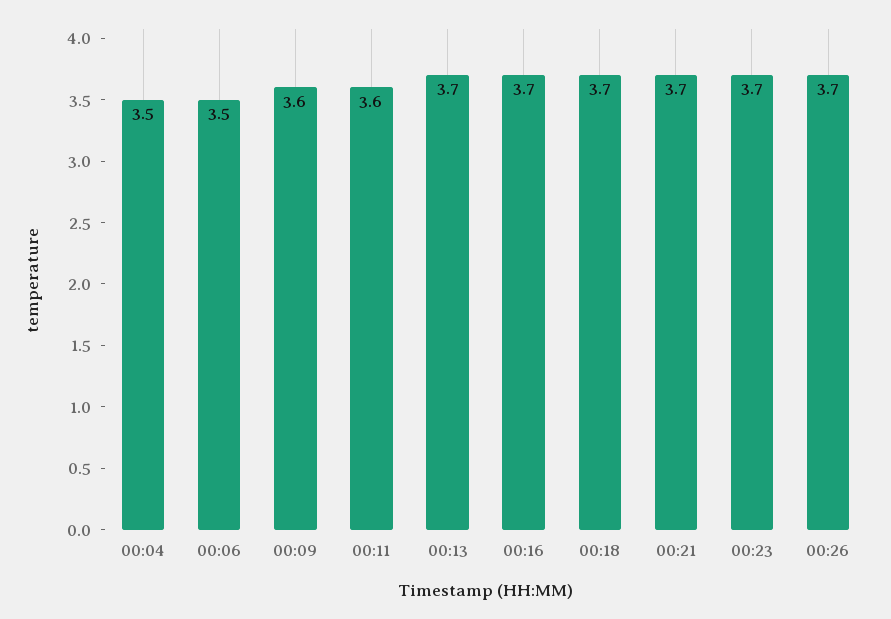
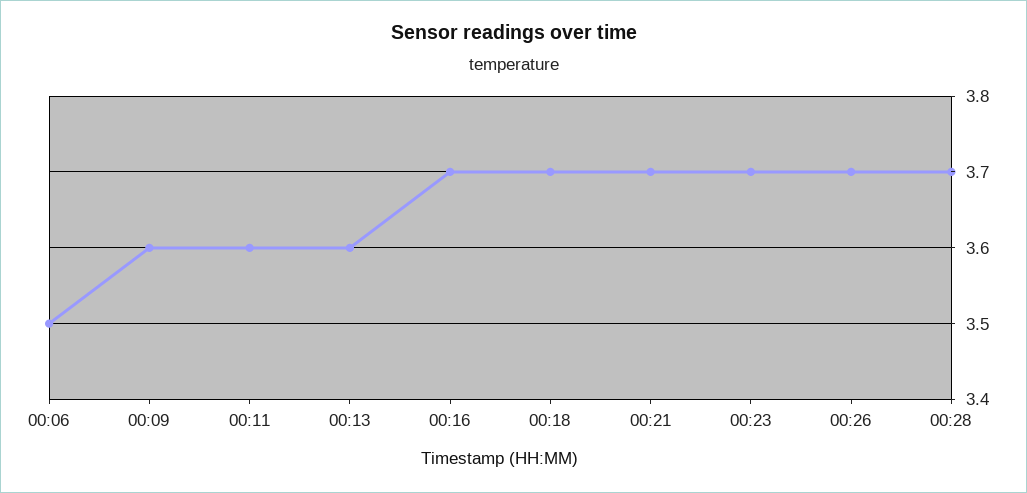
00:04: 3.5 -> none
00:13: 3.7 -> 3.6
00:28: none -> 3.7

